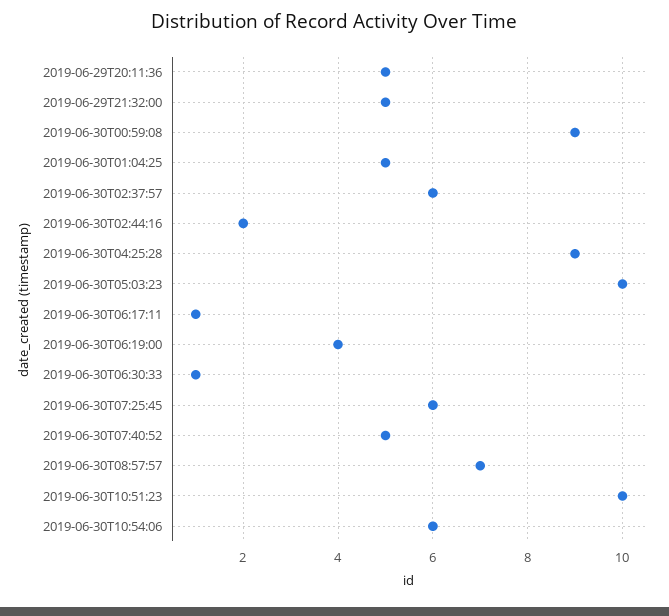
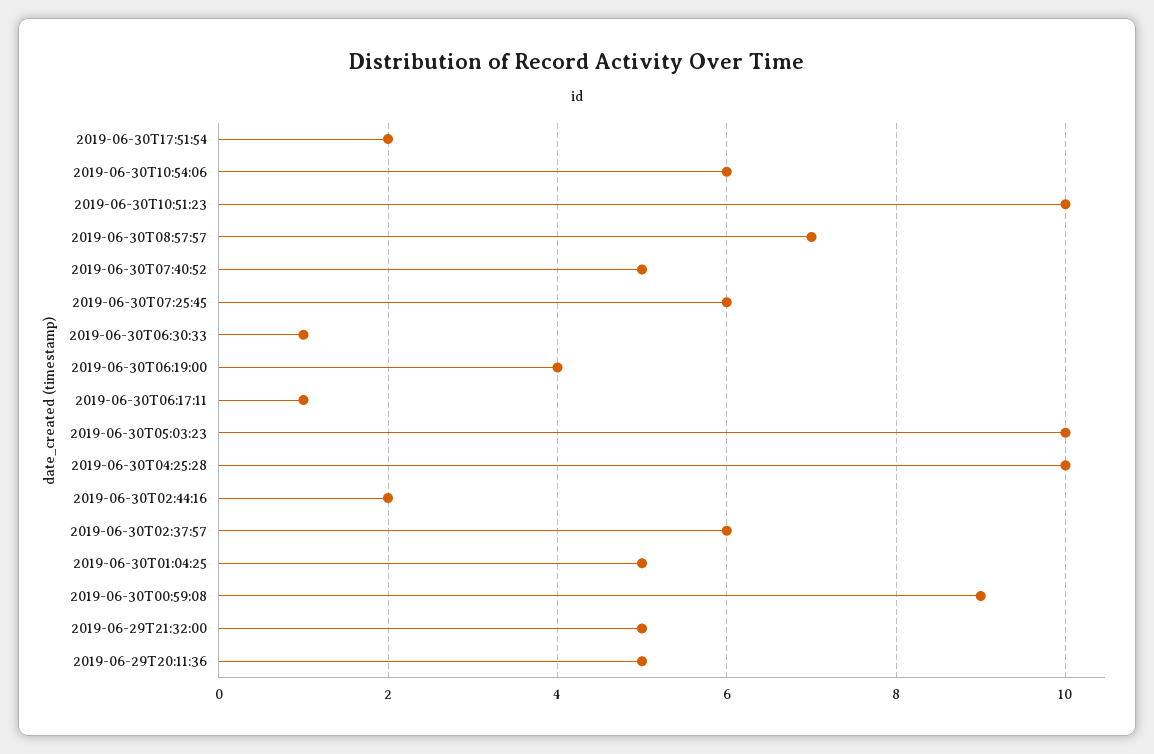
2019-06-30T04:25:28: 9 -> 10
2019-06-30T17:51:54: none -> 2

